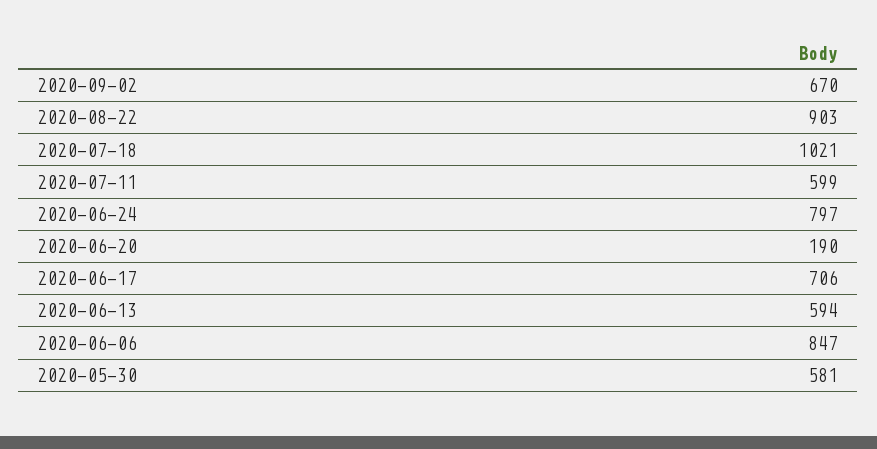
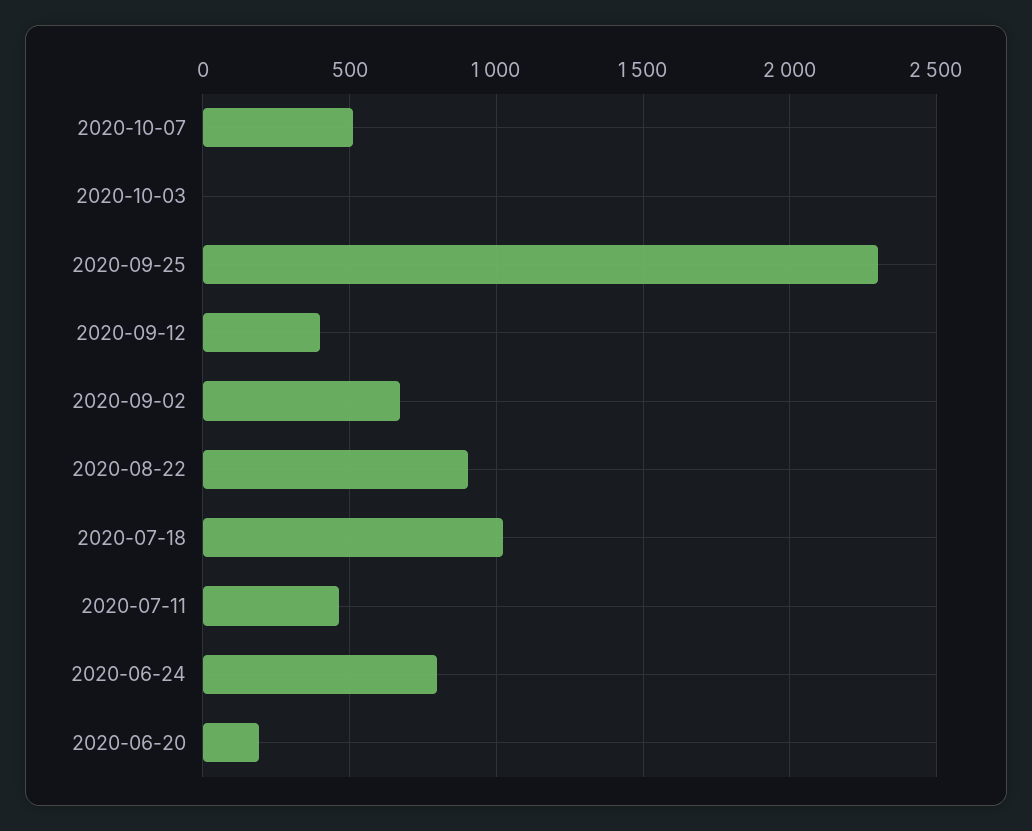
2020-07-11: 599 -> 450
2020-06-17: 706 -> none
2020-06-13: 594 -> none
2020-06-06: 847 -> none
2020-05-30: 581 -> none
2020-10-07: none -> 500
2020-10-03: none -> 0
2020-09-25: none -> 2300
2020-09-12: none -> 400

